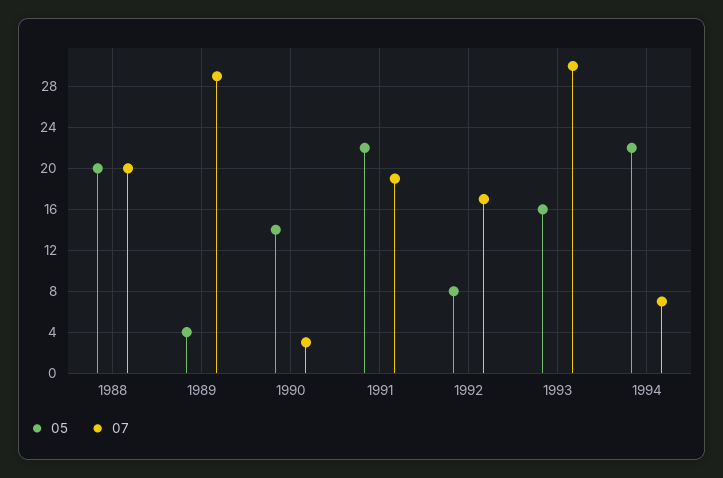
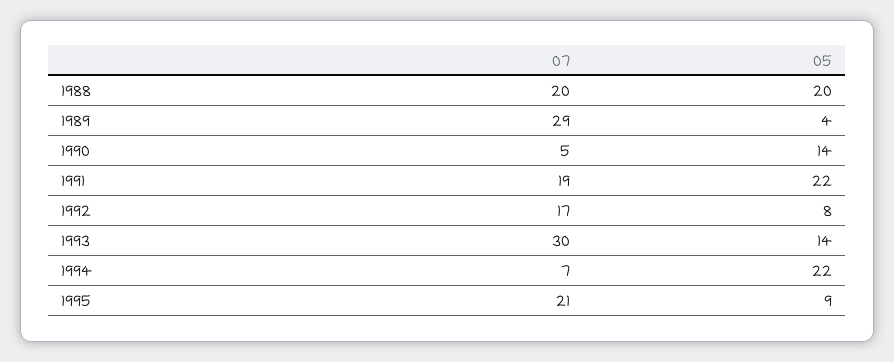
07, 1990: 3 -> 5
05, 1993: 16 -> 14
07, 1995: none -> 21
05, 1995: none -> 9

